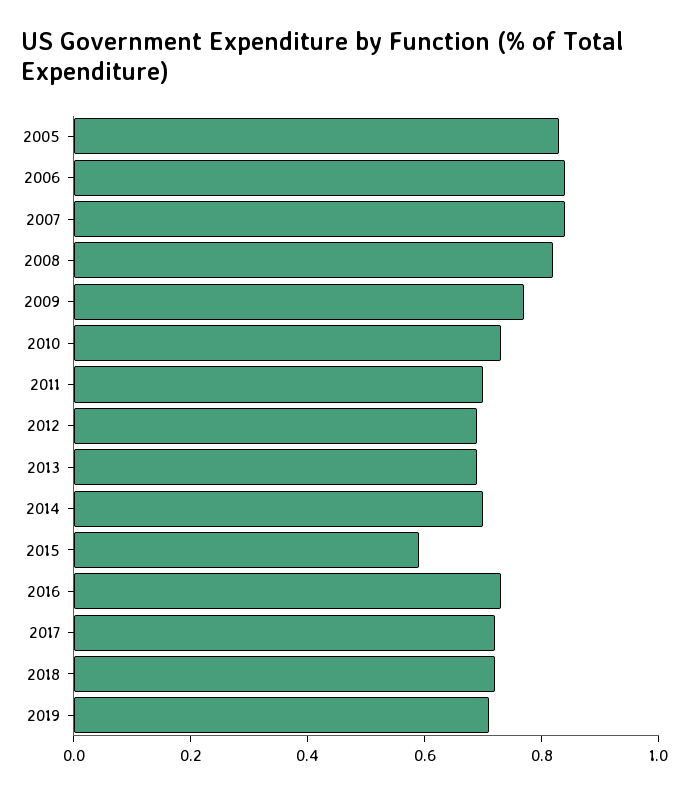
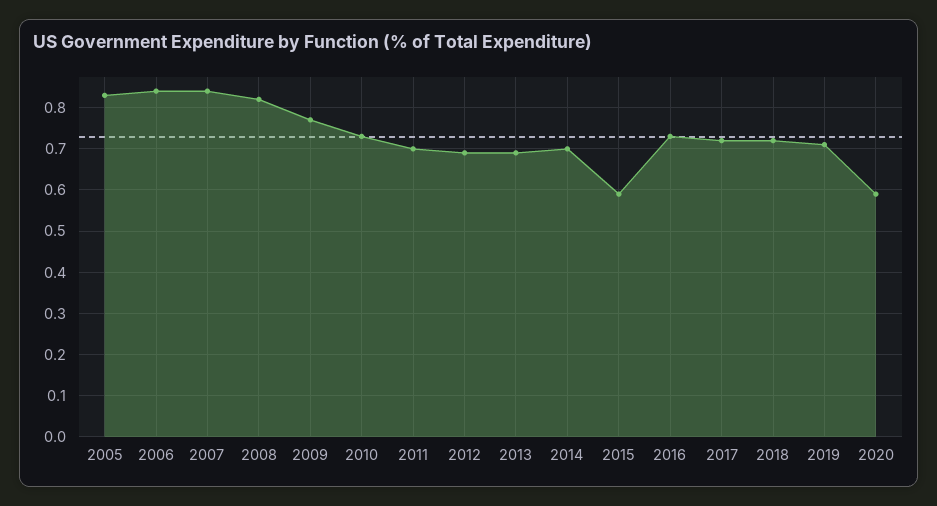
2020: none -> 0.6

